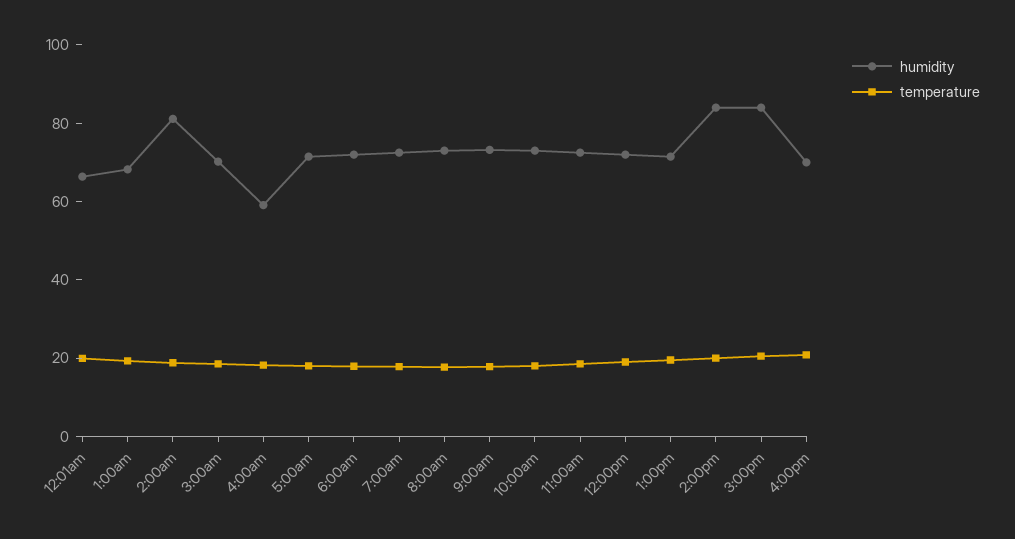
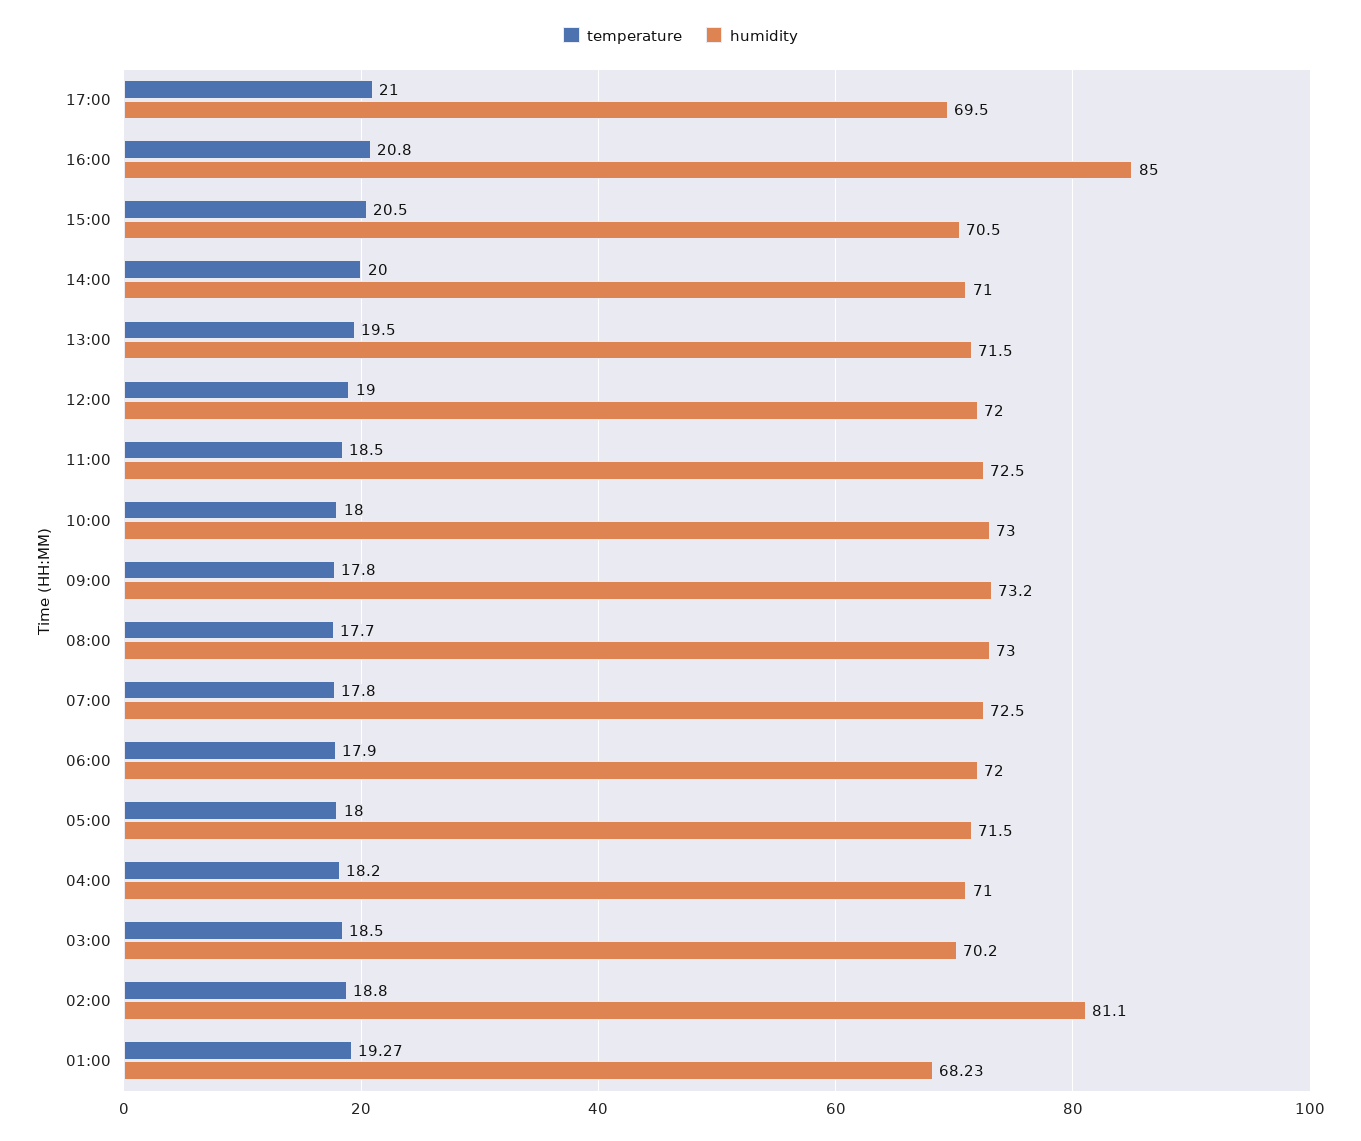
humidity, 12:01am: 65 -> none
temperature, 12:01am: 20 -> none
humidity, 4:00am: 60 -> 71
humidity, 2:00pm: 85 -> 71
humidity, 3:00pm: 85 -> 70.5
humidity, 4:00pm: 70 -> 85
temperature, 17:00: none -> 21
humidity, 17:00: none -> 69.5

